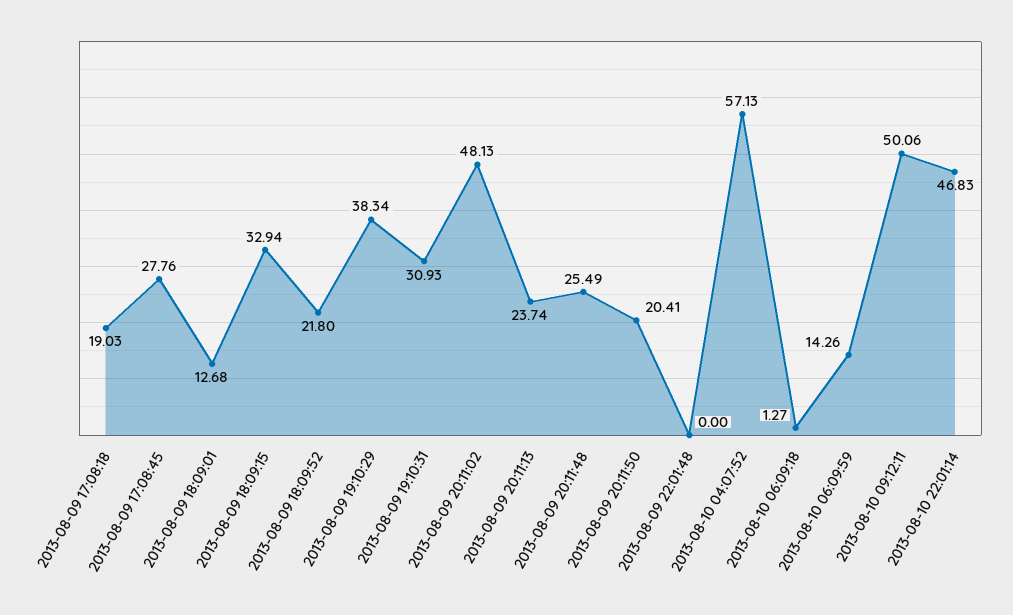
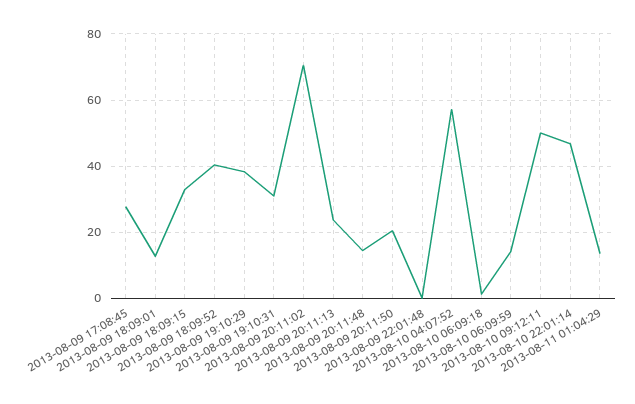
2013-08-09 17:08:18: 19.03 -> none
2013-08-09 18:09:52: 21.8 -> 40
2013-08-09 20:11:02: 48.13 -> 70
2013-08-09 20:11:48: 25.49 -> 14
2013-08-11 01:04:29: none -> 14

